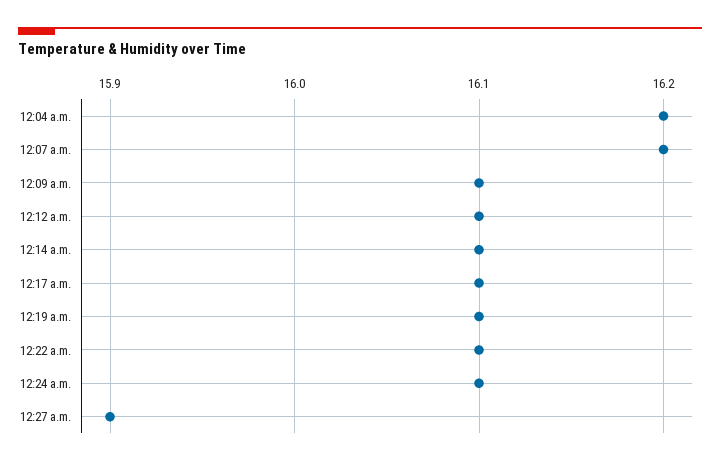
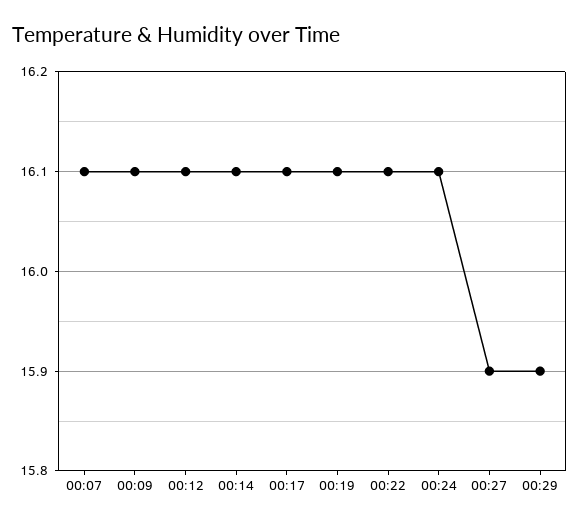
12:04 a.m.: 16.2 -> none
12:07 a.m.: 16.2 -> 16.1
00:29: none -> 15.9

